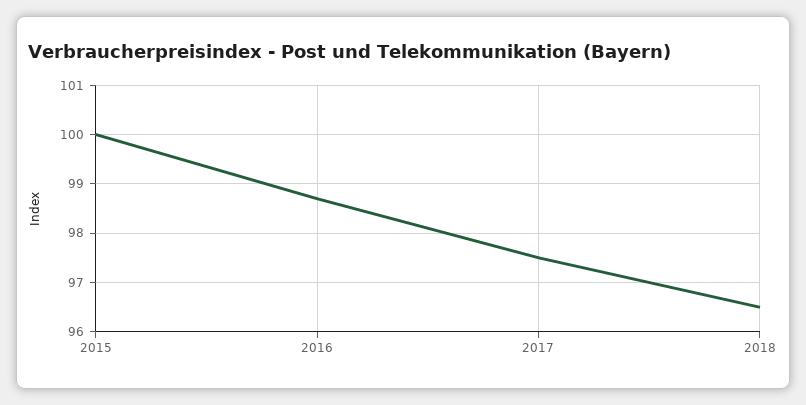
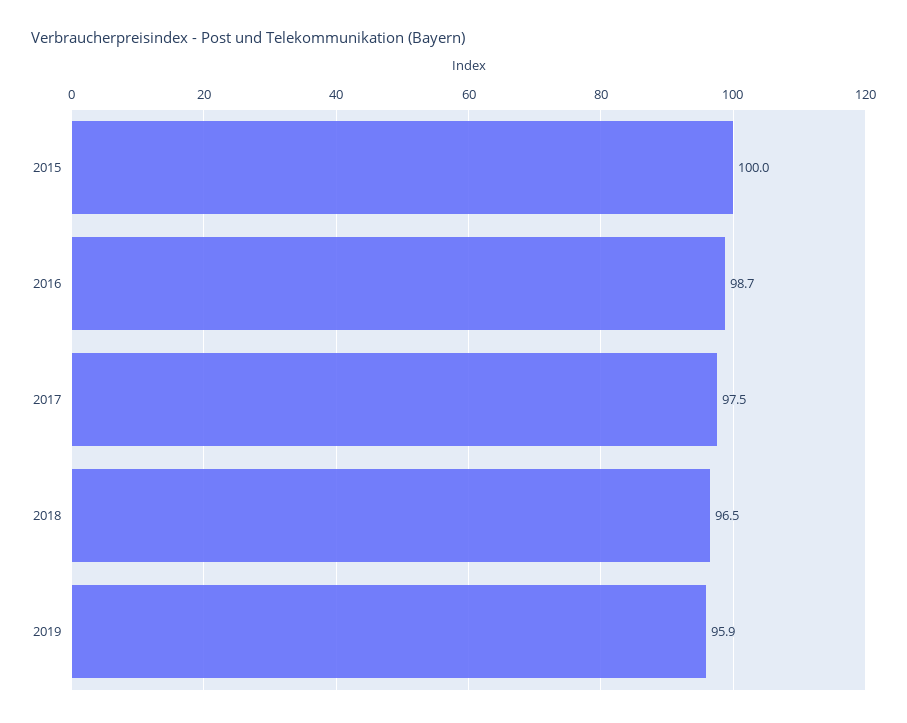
2019: none -> 95.9

